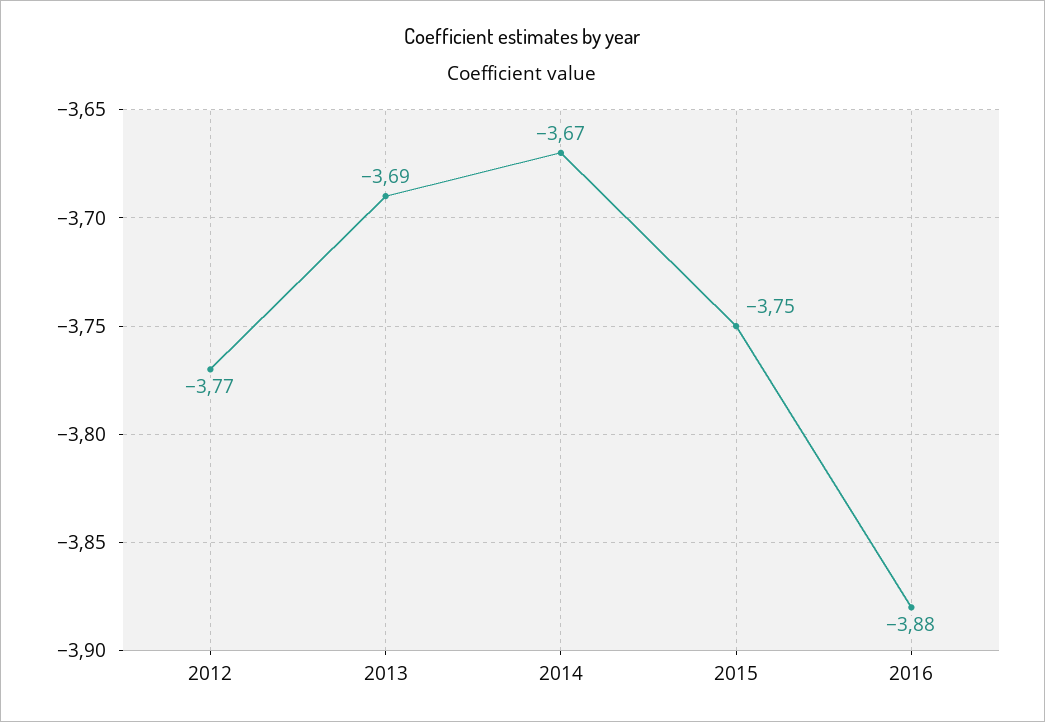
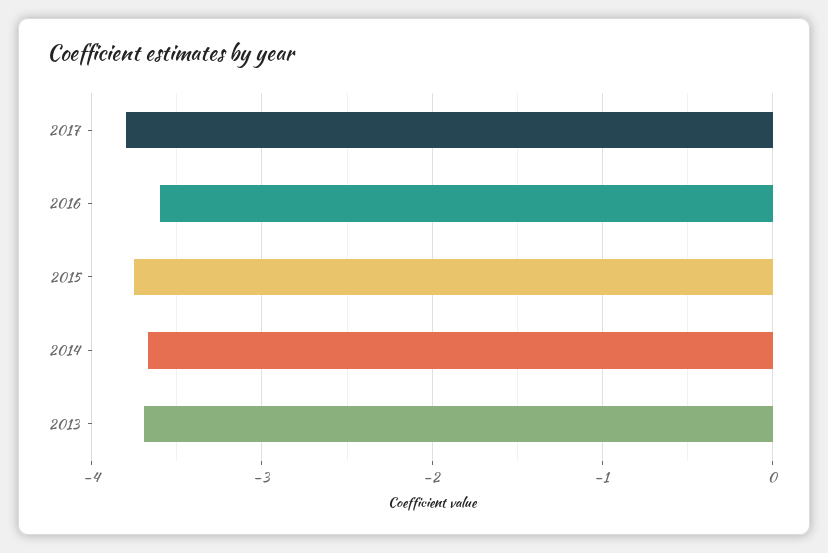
2012: -3.77 -> none
2016: -3.88 -> -3.6
2017: none -> -3.8

